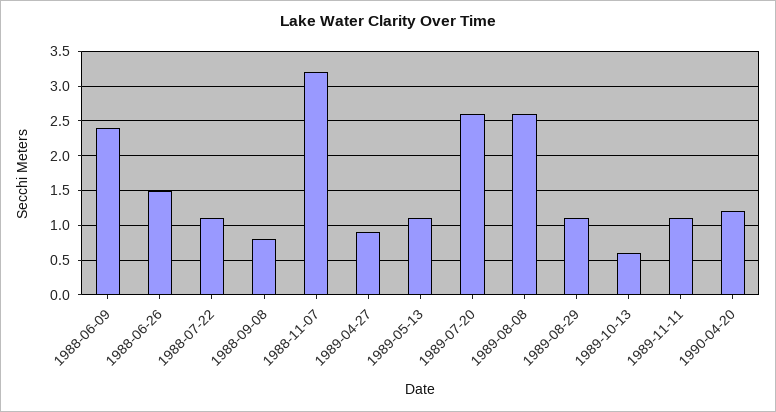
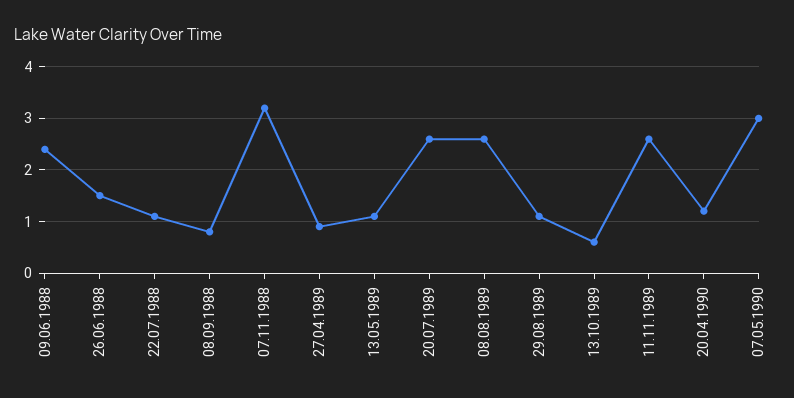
1989-11-11: 1.1 -> 2.5
07.05.1990: none -> 3

